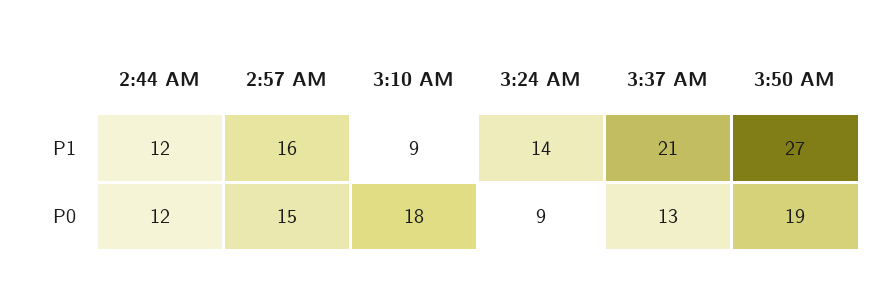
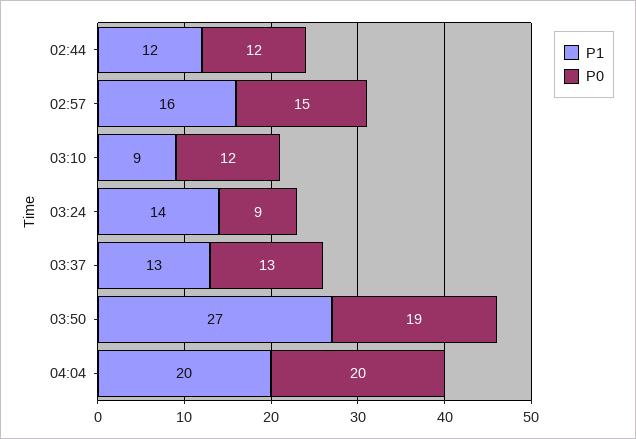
P1, 3:37 AM: 21 -> 13
P0, 3:10 AM: 18 -> 12
P1, 04:04: none -> 20
P0, 04:04: none -> 20

